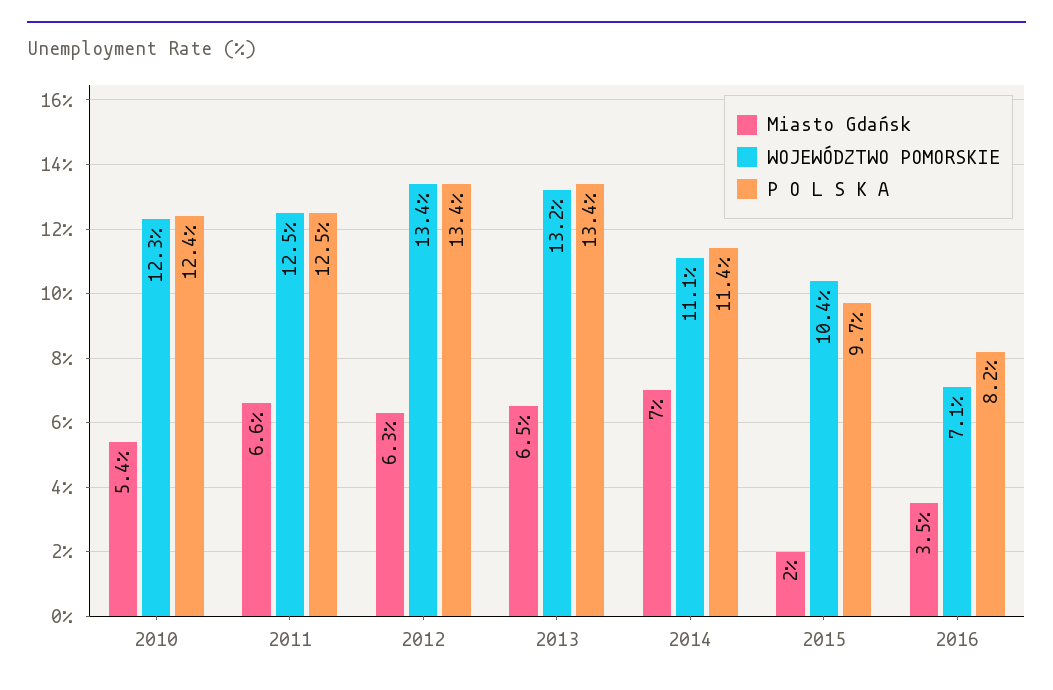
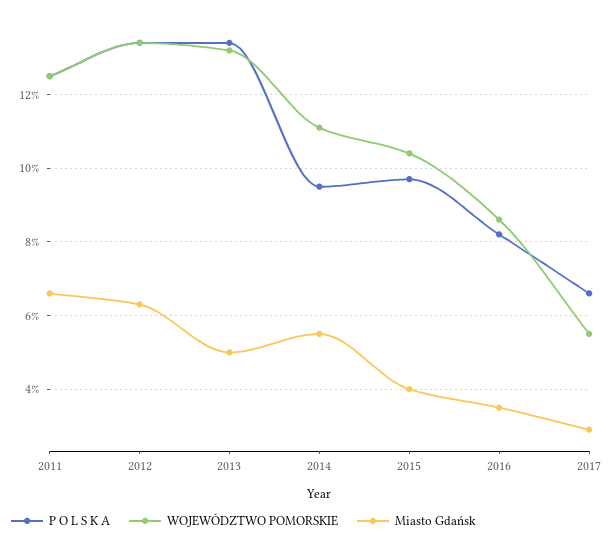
Miasto Gdańsk, 2010: 5.4 -> none
WOJEWÓDZTWO POMORSKIE, 2010: 12.3 -> none
P O L S K A, 2010: 12.4 -> none
Miasto Gdańsk, 2013: 6.5 -> 5
Miasto Gdańsk, 2014: 7 -> 5.5
P O L S K A, 2014: 11.4 -> 9.5
Miasto Gdańsk, 2015: 2 -> 4
WOJEWÓDZTWO POMORSKIE, 2016: 7.1 -> 8.5
P O L S K A, 2017: none -> 6.5
WOJEWÓDZTWO POMORSKIE, 2017: none -> 5.5
Miasto Gdańsk, 2017: none -> 3

